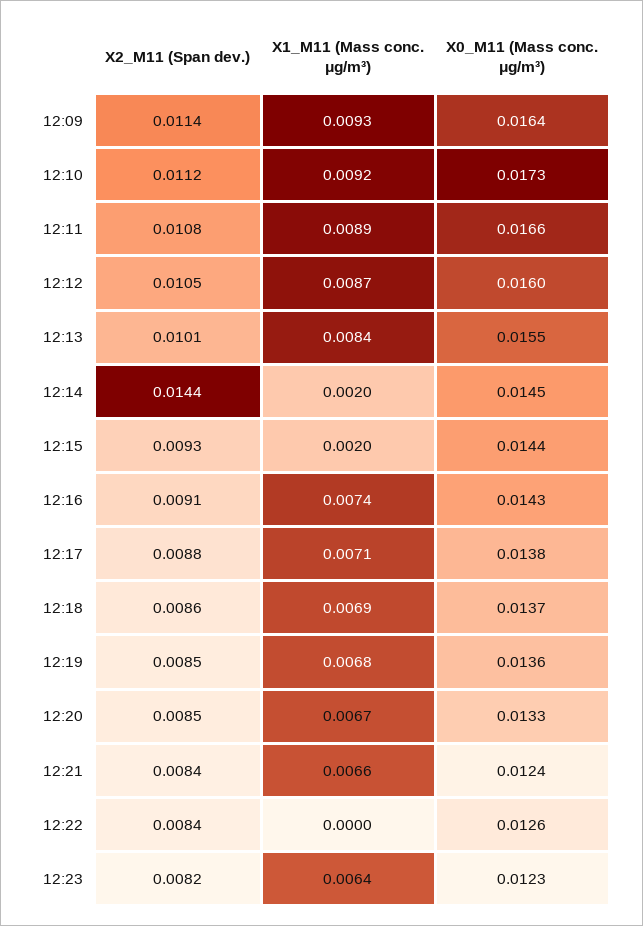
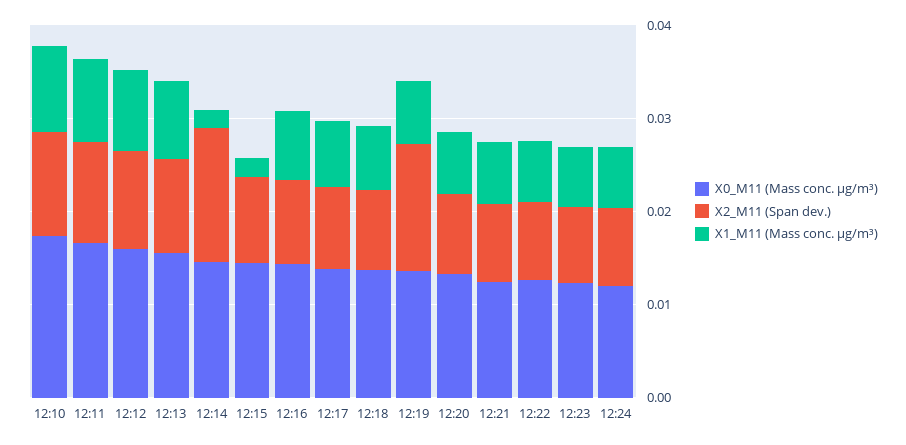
X2_M11 (Span dev.), 12:09: 0.0114 -> none
X1_M11 (Mass conc. μg/m³), 12:09: 0.0093 -> none
X0_M11 (Mass conc. μg/m³), 12:09: 0.0164 -> none
X2_M11 (Span dev.), 12:19: 0.0085 -> 0.014
X1_M11 (Mass conc. μg/m³), 12:22: 0 -> 0.006
X0_M11 (Mass conc. μg/m³), 12:24: none -> 0.012
X2_M11 (Span dev.), 12:24: none -> 0.008
X1_M11 (Mass conc. μg/m³), 12:24: none -> 0.006

